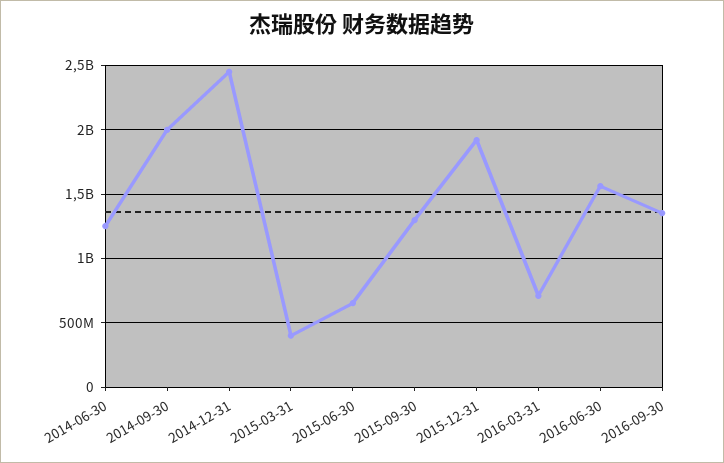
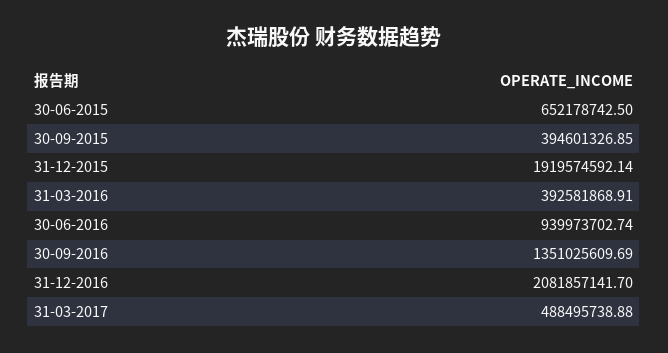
2014-06-30: 1250000000 -> none
2014-09-30: 2000000000 -> none
2014-12-31: 2450000000 -> none
2015-03-31: 400000000 -> none
2015-09-30: 1300000000 -> 394601326.85
2016-03-31: 700000000 -> 392581868.91
2016-06-30: 1550000000 -> 939973702.74
31-12-2016: none -> 2081857141.7
31-03-2017: none -> 488495738.88

